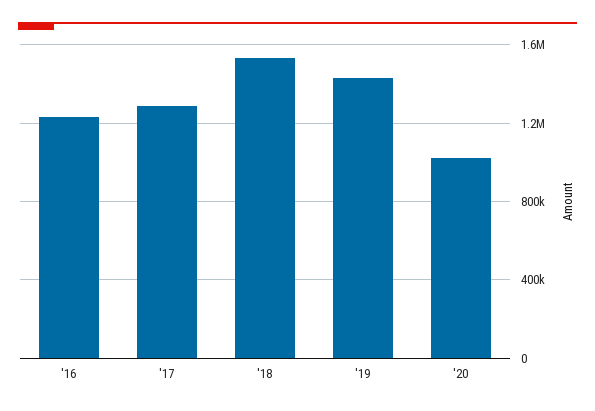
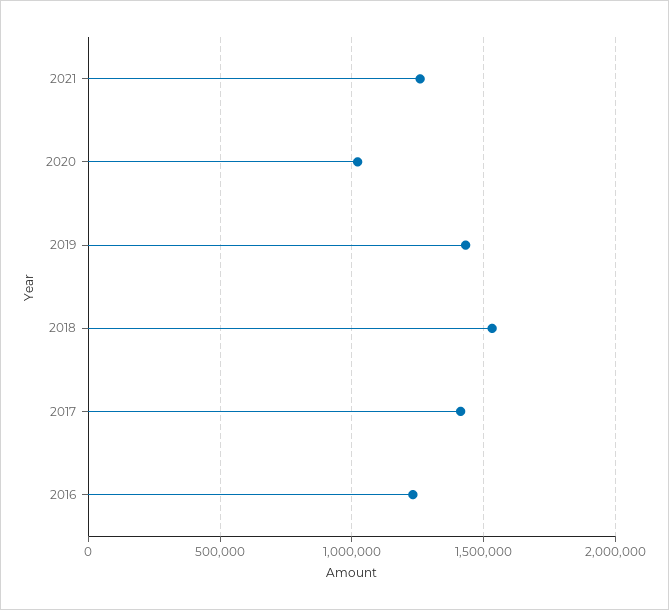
'17: 1300000 -> 1400000
2021: none -> 1250000

